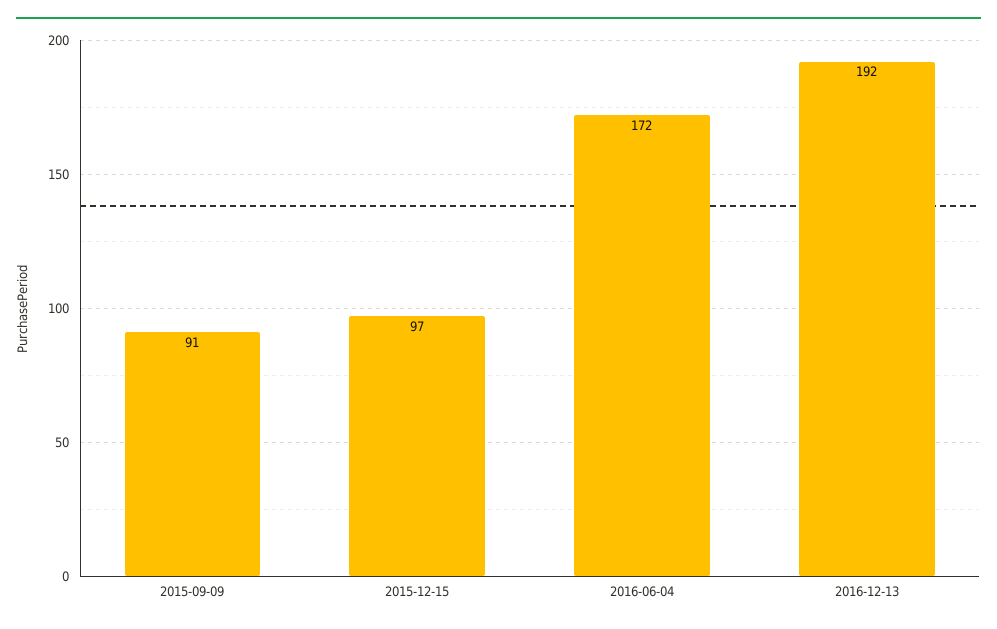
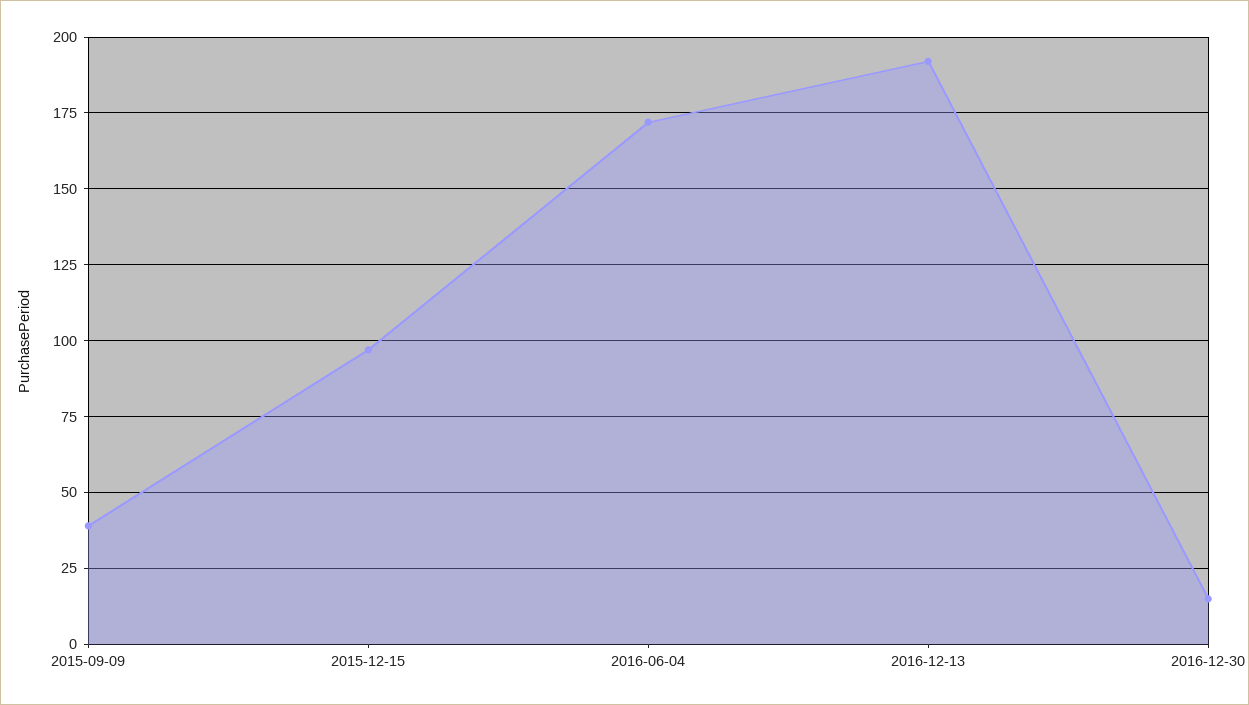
2015-09-09: 91 -> 40
2016-12-30: none -> 15

